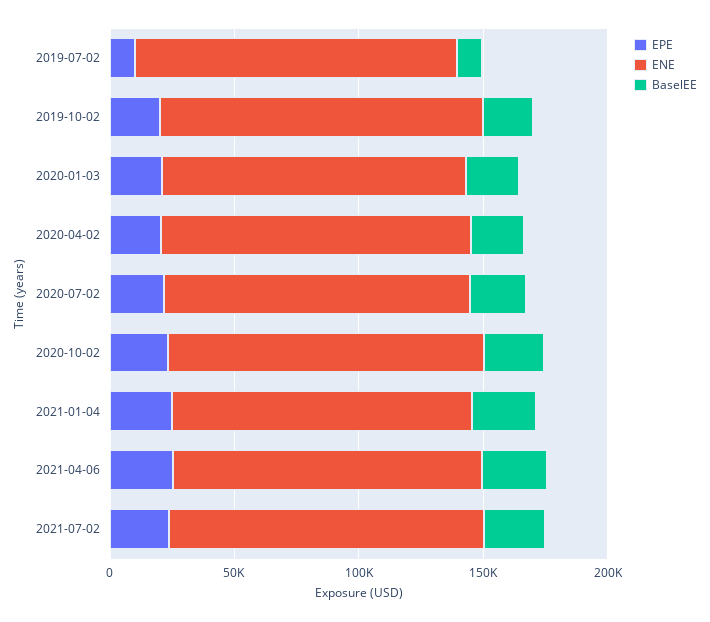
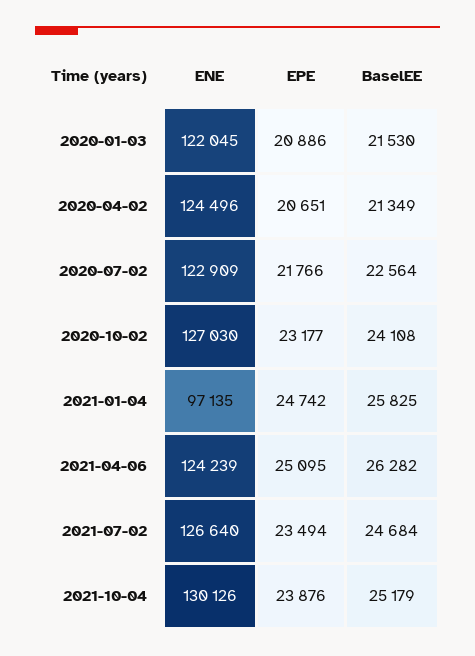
EPE, 2019-07-02: 10000 -> none
ENE, 2019-07-02: 130000 -> none
BaselEE, 2019-07-02: 10000 -> none
EPE, 2019-10-02: 20000 -> none
ENE, 2019-10-02: 130000 -> none
BaselEE, 2019-10-02: 20000 -> none
ENE, 2021-01-04: 120000 -> 97135
ENE, 2021-10-04: none -> 130126
EPE, 2021-10-04: none -> 23876
BaselEE, 2021-10-04: none -> 25179

